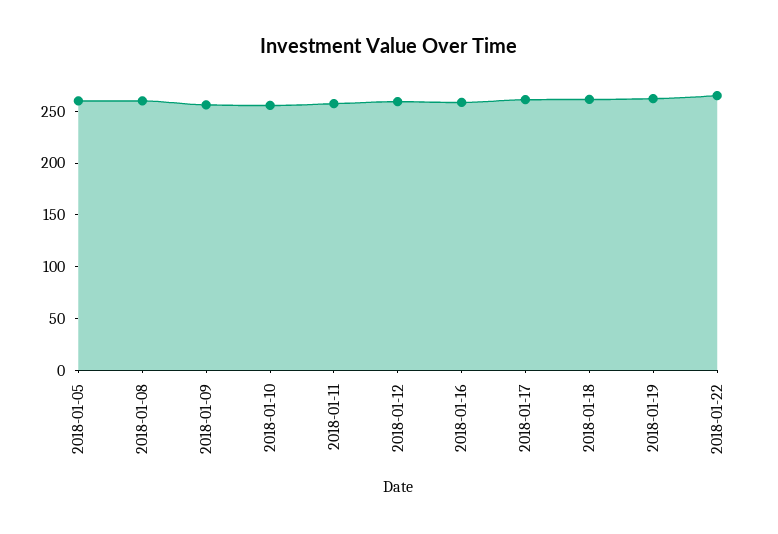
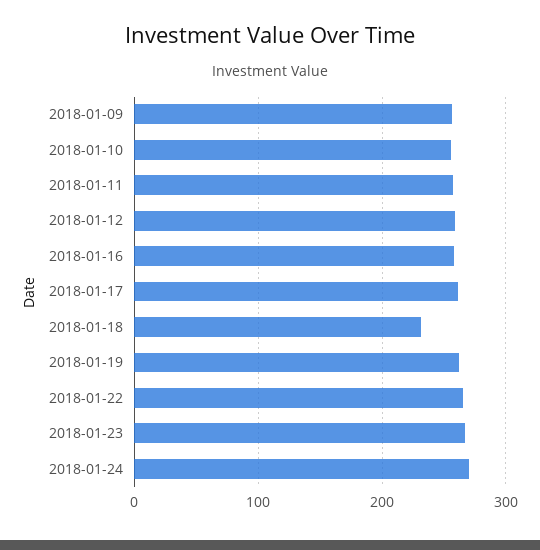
2018-01-05: 260 -> none
2018-01-08: 260 -> none
2018-01-18: 260 -> 230
2018-01-23: none -> 270
2018-01-24: none -> 270

